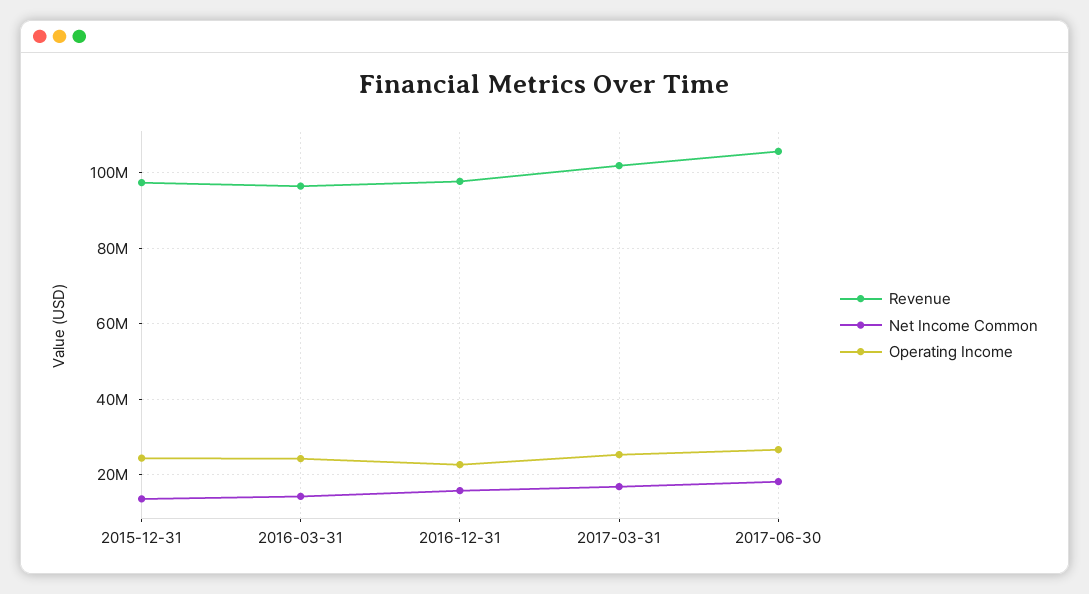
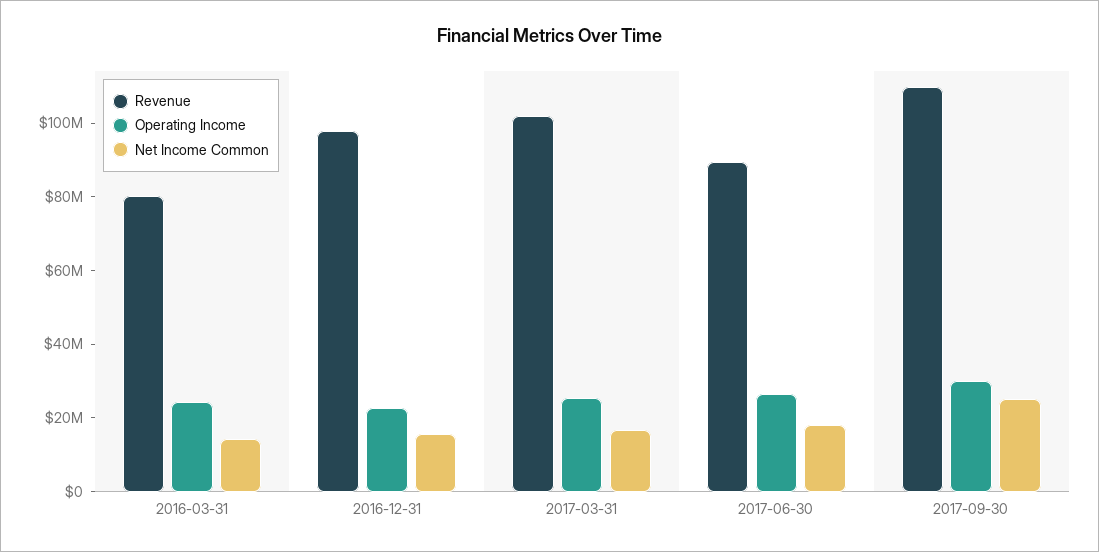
Revenue, 2015-12-31: 98000000 -> none
Net Income Common, 2015-12-31: 14000000 -> none
Operating Income, 2015-12-31: 24000000 -> none
Revenue, 2016-03-31: 96000000 -> 80000000
Revenue, 2017-06-30: 106000000 -> 90000000
Revenue, 2017-09-30: none -> 110000000
Operating Income, 2017-09-30: none -> 30000000
Net Income Common, 2017-09-30: none -> 25000000

